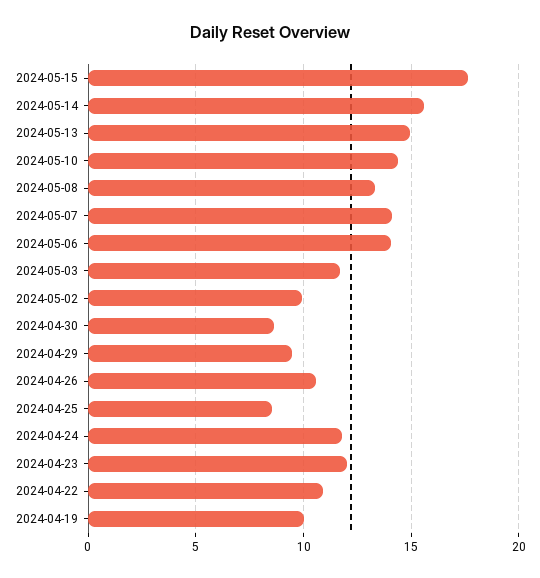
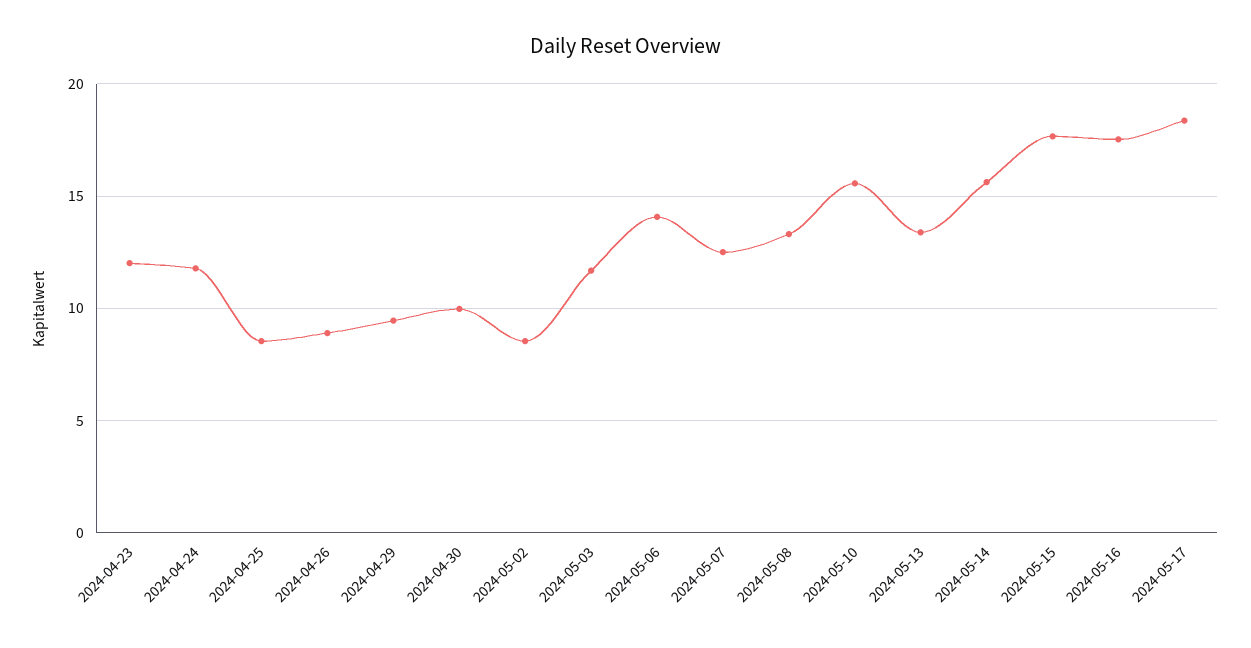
2024-05-13: 15 -> 13.5
2024-05-10: 14.5 -> 15.5
2024-05-07: 14 -> 12.5
2024-05-02: 10 -> 8.5
2024-04-30: 8.5 -> 10
2024-04-26: 10.5 -> 9
2024-04-22: 11 -> none
2024-04-19: 10 -> none
2024-05-16: none -> 17.5
2024-05-17: none -> 18.5

